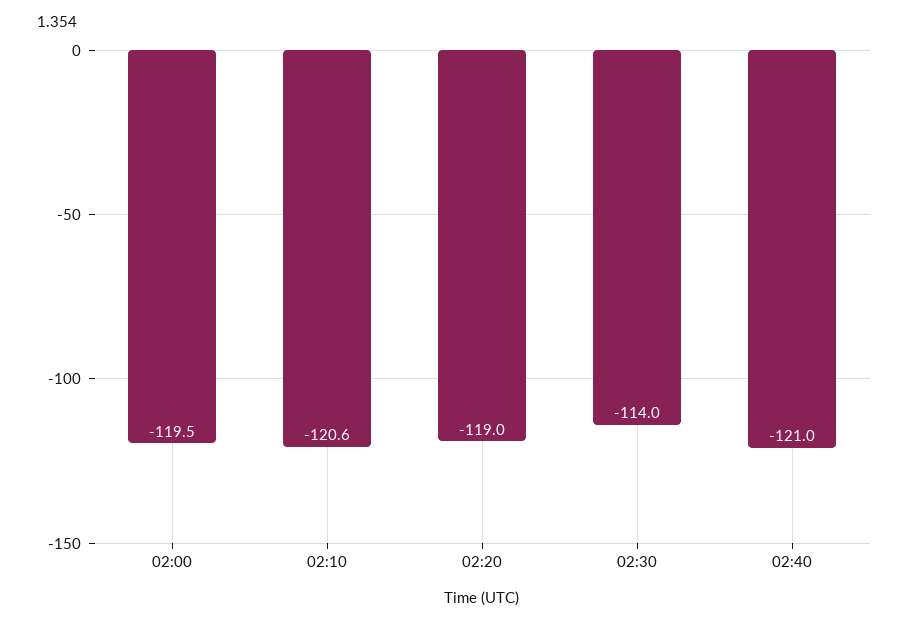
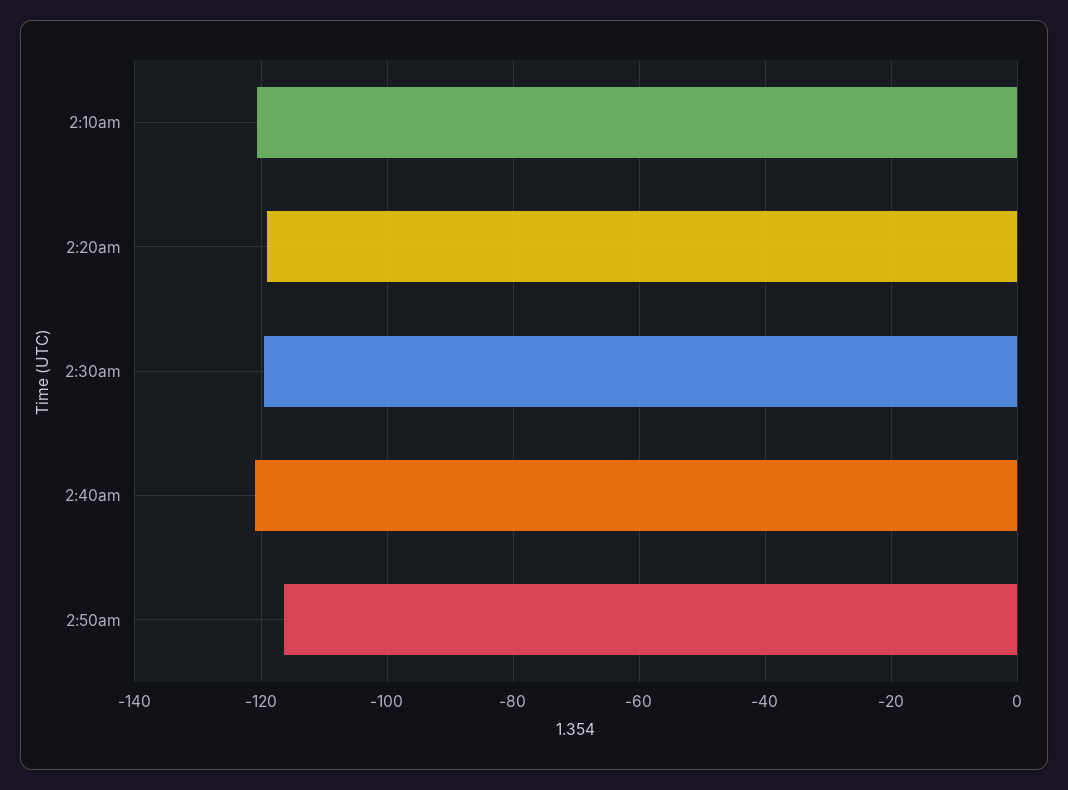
02:00: -119.5 -> none
02:30: -114 -> -120
2:50am: none -> -116

